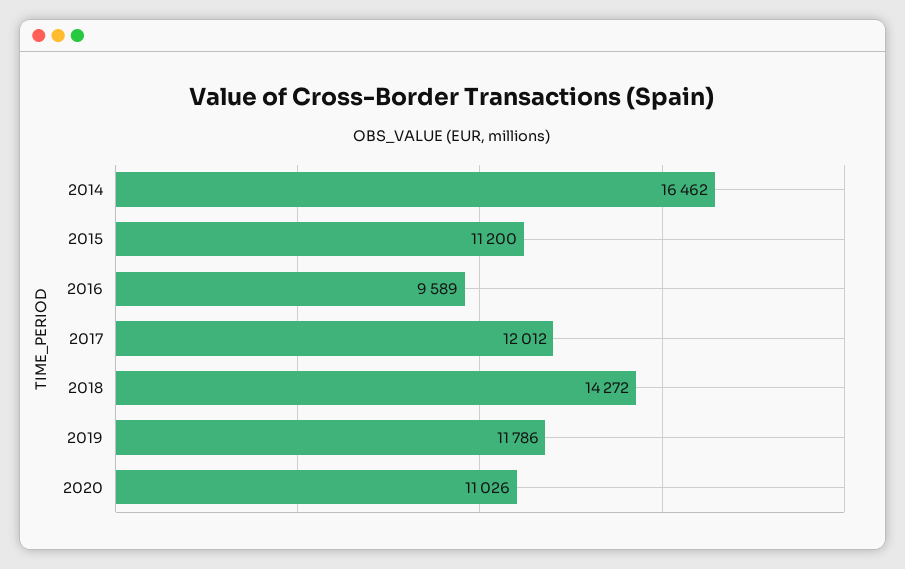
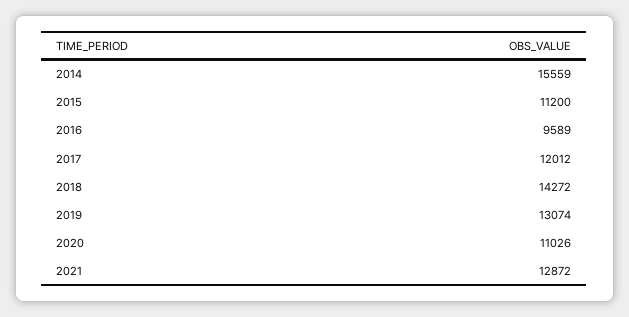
2014: 16462 -> 15559
2019: 11786 -> 13074
2021: none -> 12872

